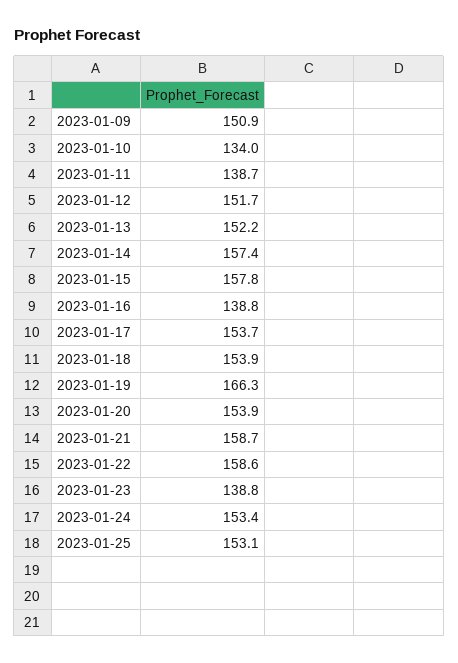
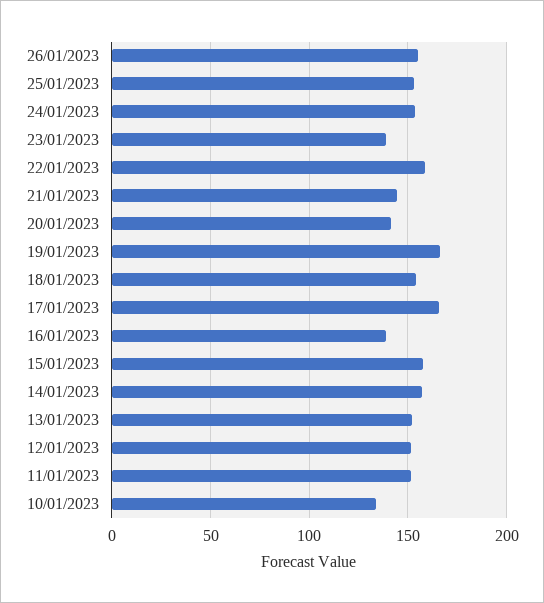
2023-01-09: 150.9 -> none
2023-01-11: 138.7 -> 150
2023-01-17: 153.7 -> 165
2023-01-20: 153.9 -> 140
2023-01-21: 158.7 -> 145
26/01/2023: none -> 155

